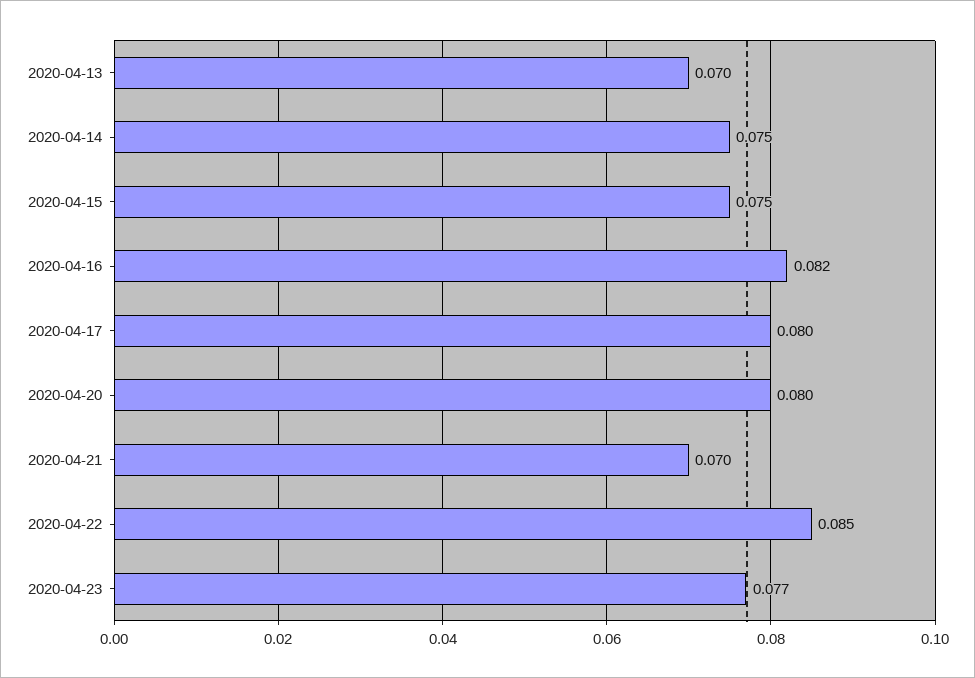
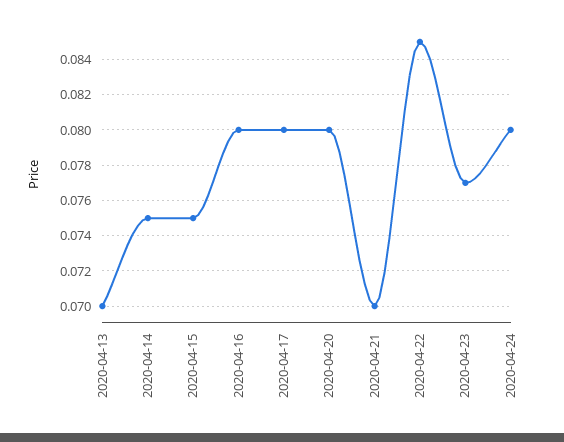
2020-04-16: 0.082 -> 0.08
2020-04-24: none -> 0.08

